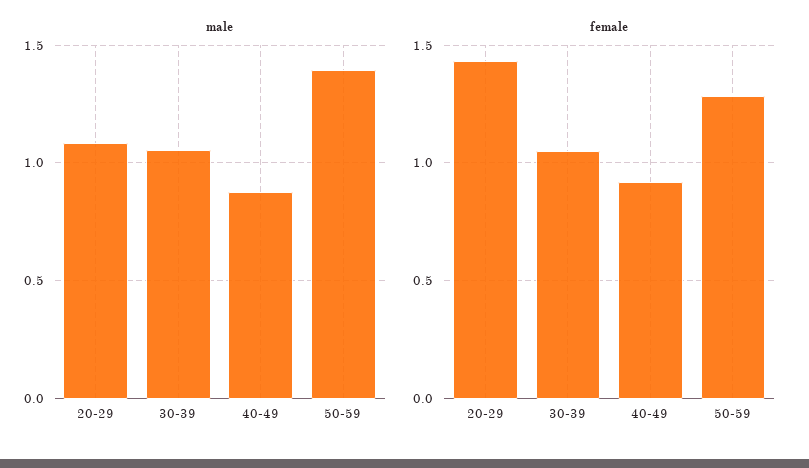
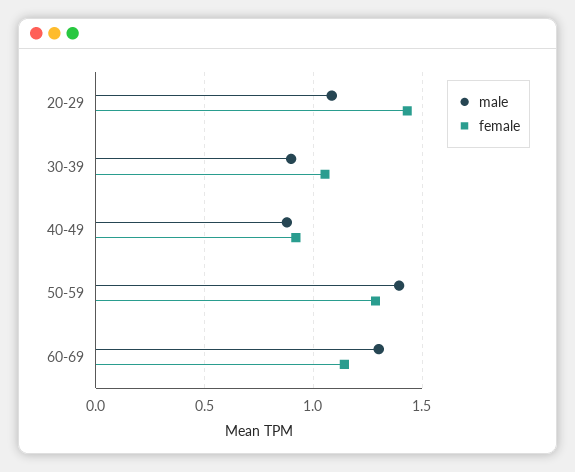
male, 30-39: 1.05 -> 0.9
male, 60-69: none -> 1.3
female, 60-69: none -> 1.15

